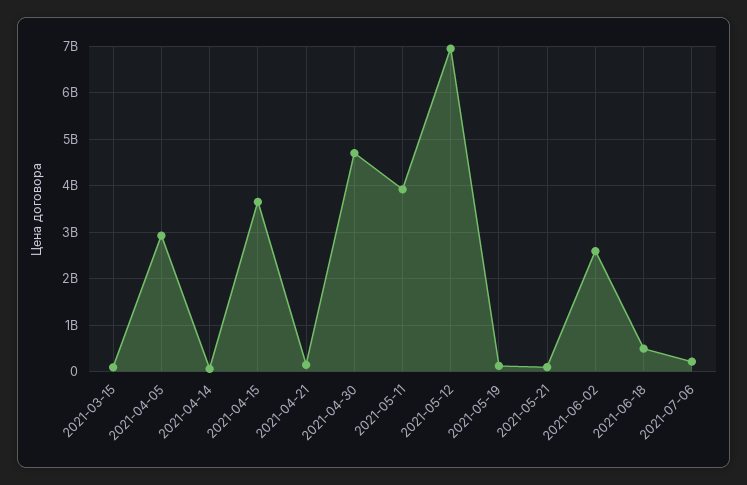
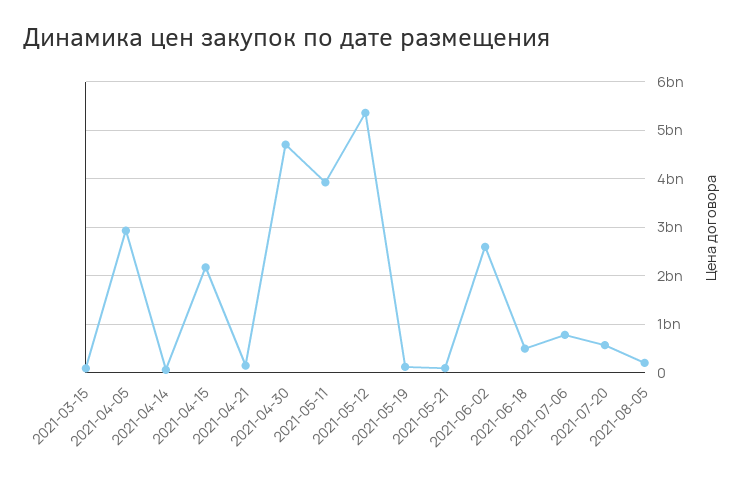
2021-04-15: 3600000000 -> 2200000000
2021-05-12: 7000000000 -> 5400000000
2021-07-06: 200000000 -> 800000000
2021-07-20: none -> 600000000
2021-08-05: none -> 200000000

